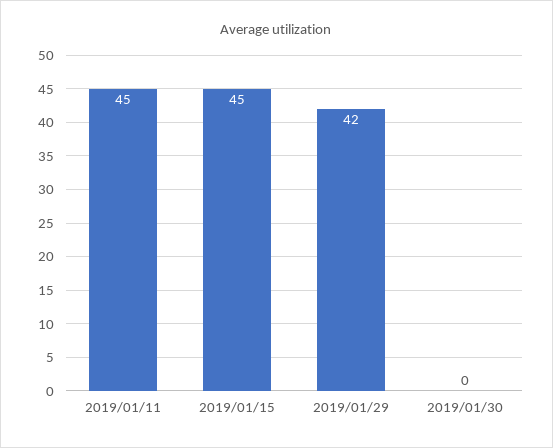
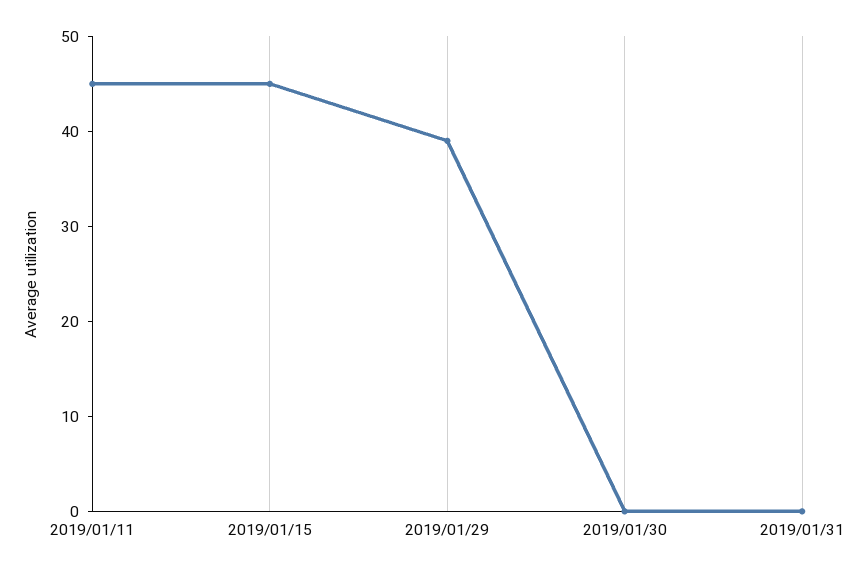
2019/01/29: 42 -> 39
2019/01/31: none -> 0

